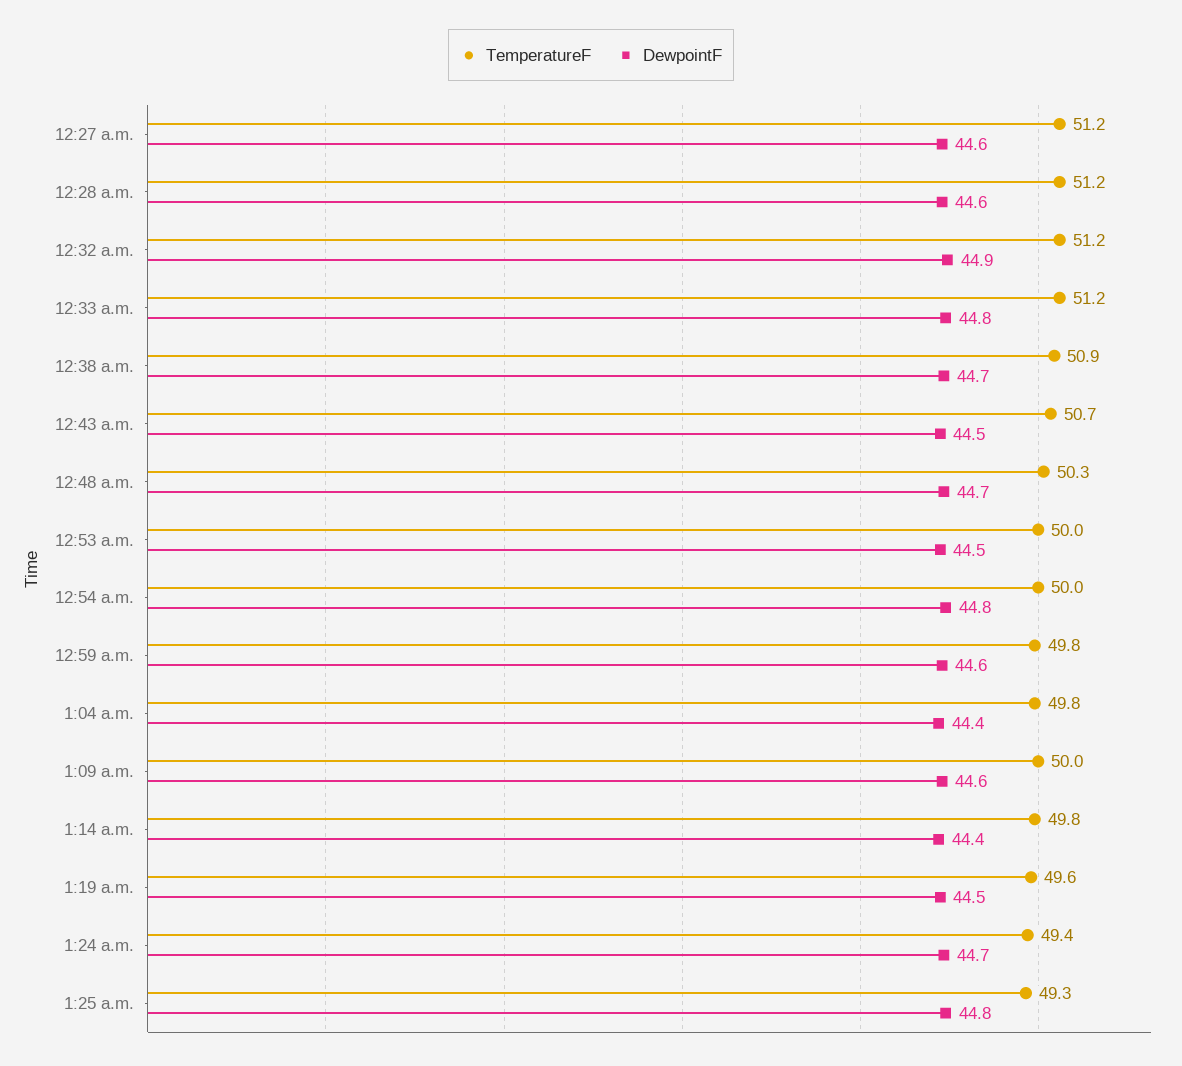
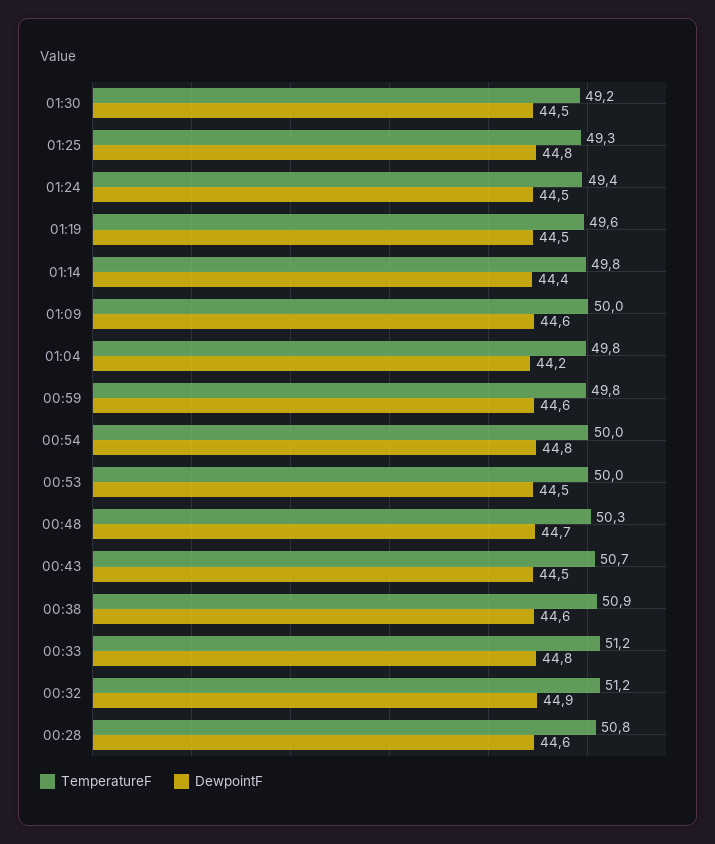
TemperatureF, 12:27 a.m.: 51.2 -> none
DewpointF, 12:27 a.m.: 44.6 -> none
TemperatureF, 12:28 a.m.: 51.2 -> 50.8
DewpointF, 12:38 a.m.: 44.7 -> 44.6
DewpointF, 1:04 a.m.: 44.4 -> 44.2
DewpointF, 1:24 a.m.: 44.7 -> 44.5
TemperatureF, 01:30: none -> 49.2
DewpointF, 01:30: none -> 44.5

